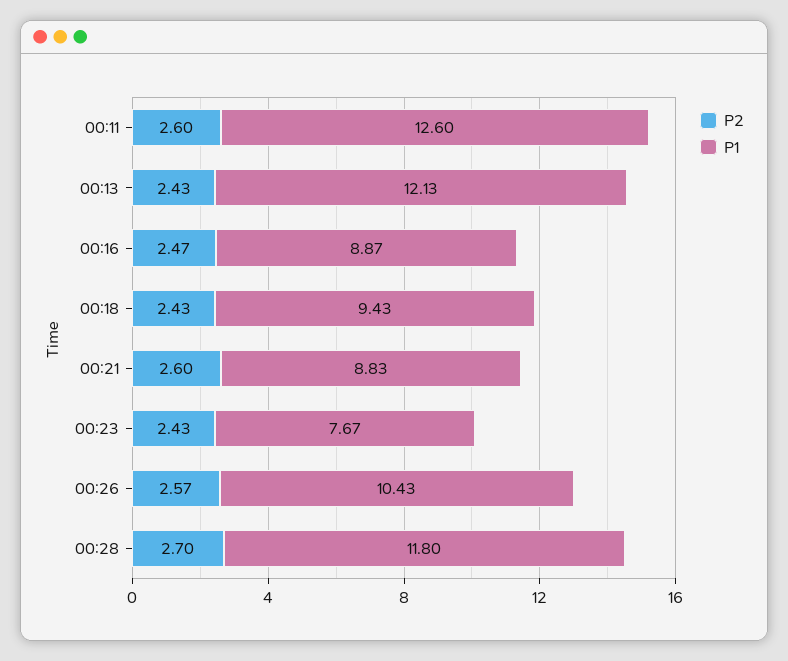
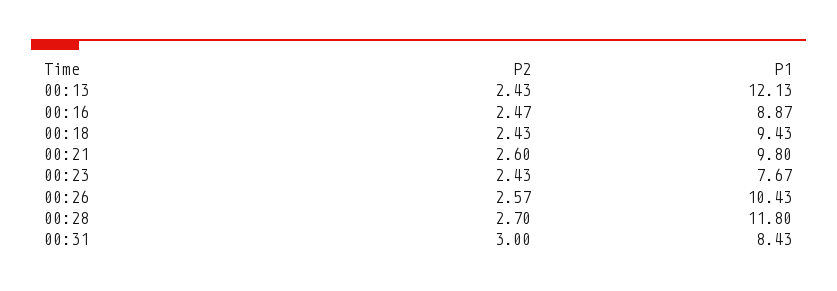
P2, 00:11: 2.6 -> none
P1, 00:11: 12.6 -> none
P1, 00:21: 8.83 -> 9.8
P2, 00:31: none -> 3
P1, 00:31: none -> 8.43

